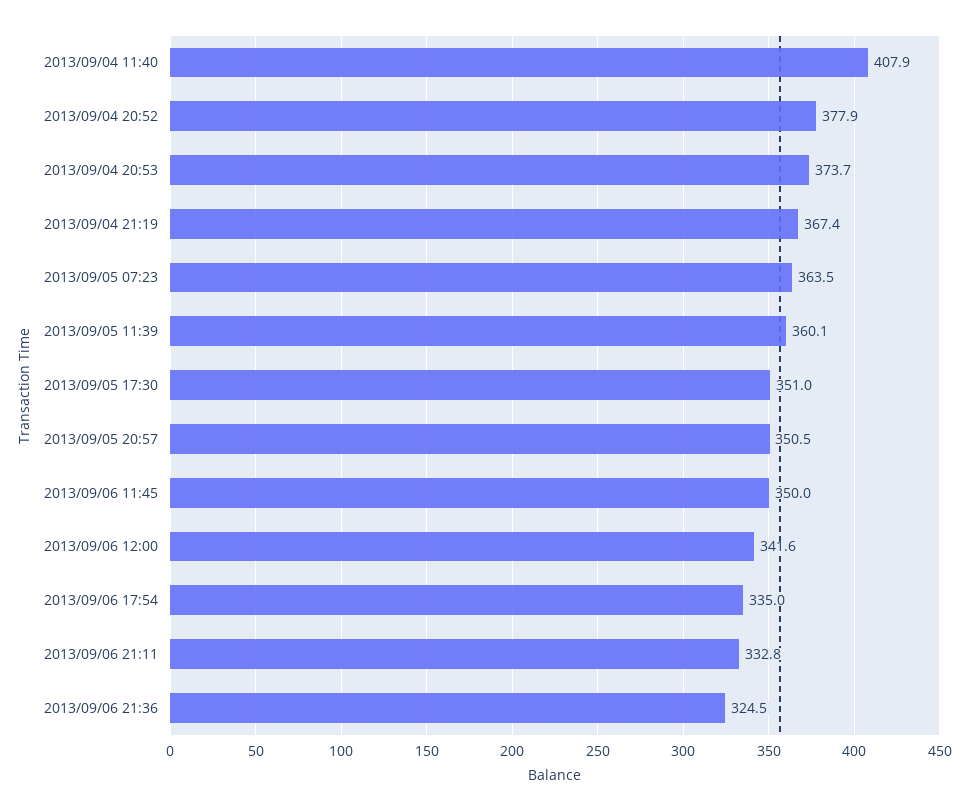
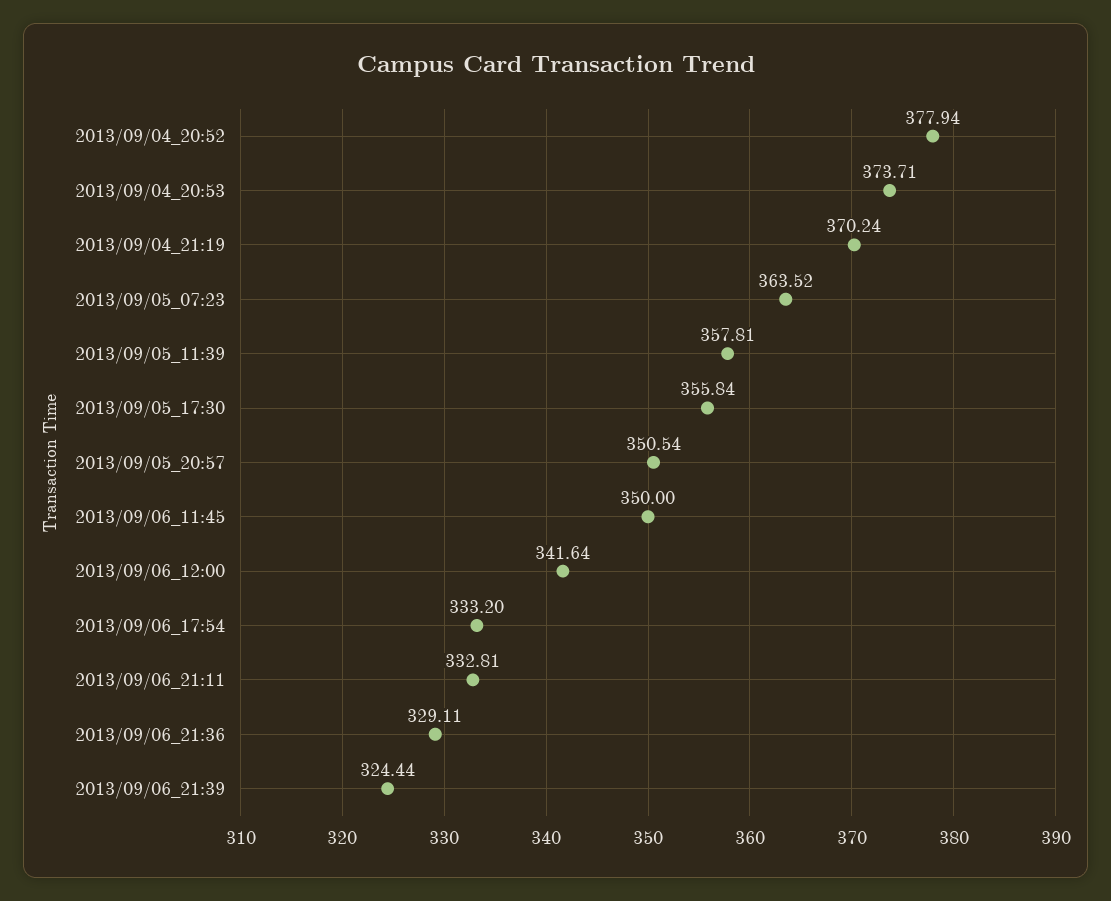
2013/09/04 11:40: 407.9 -> none
2013/09/04 21:19: 367.4 -> 370.24
2013/09/05 11:39: 360.1 -> 357.81
2013/09/05 17:30: 351 -> 355.84
2013/09/06 17:54: 335 -> 333.2
2013/09/06 21:36: 324.5 -> 329.11
2013/09/06_21:39: none -> 324.44

